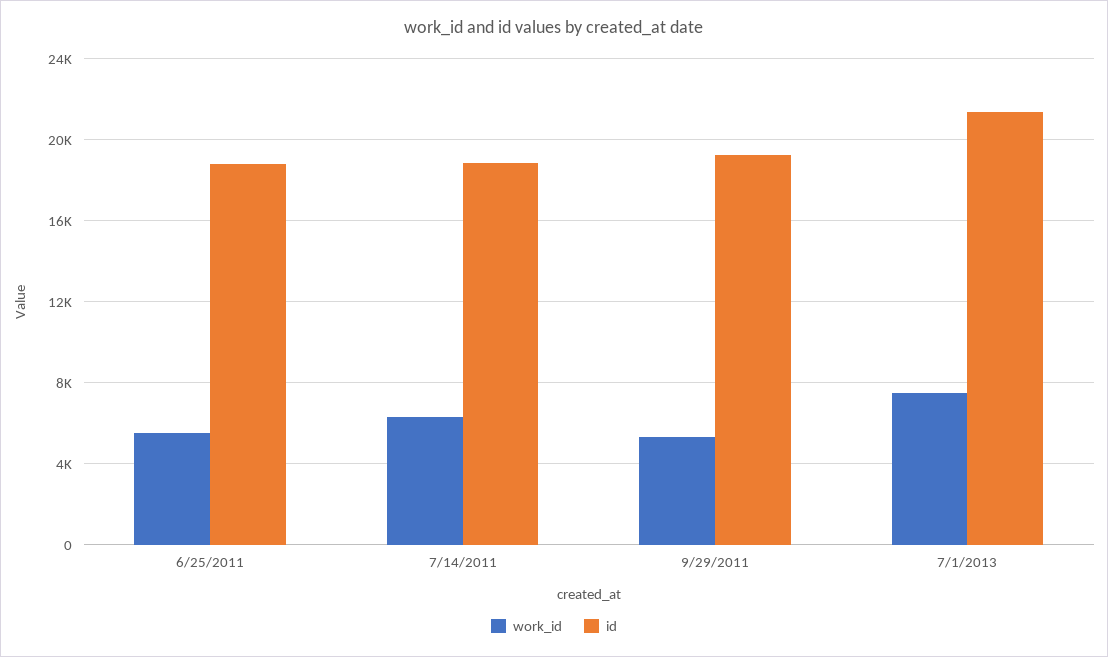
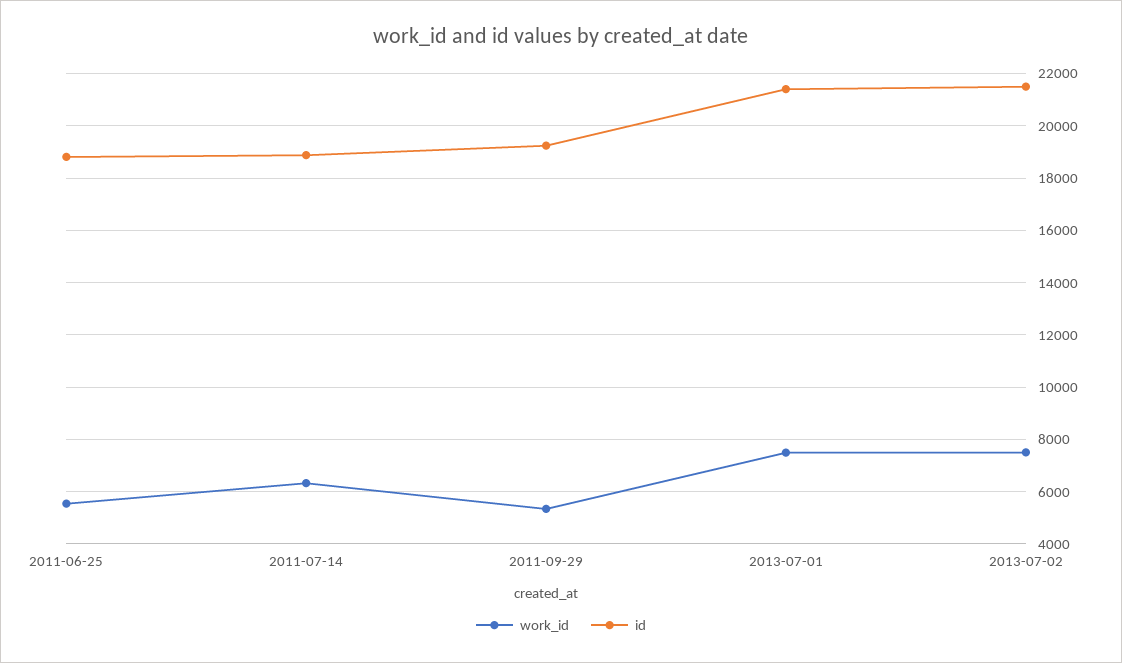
work_id, 2013-07-02: none -> 7500
id, 2013-07-02: none -> 21500

